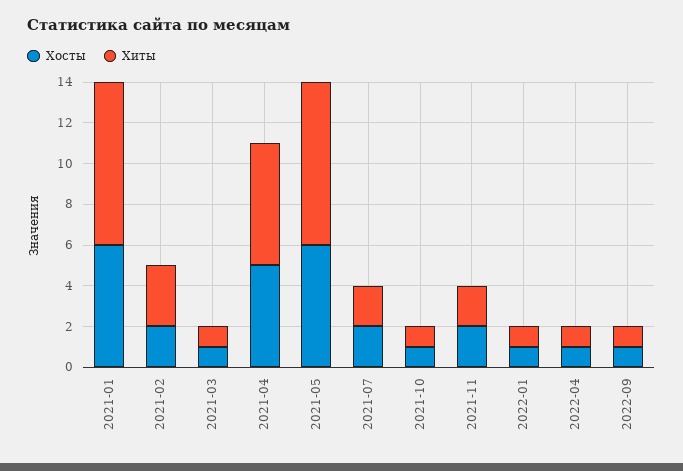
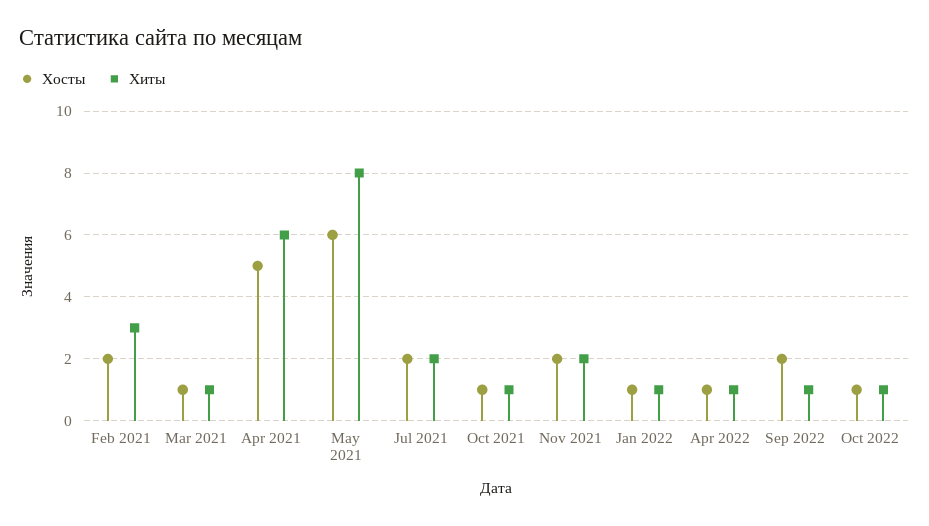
Хосты, 2021-01: 6 -> none
Хиты, 2021-01: 8 -> none
Хосты, 2022-09: 1 -> 2
Хосты, Oct 2022: none -> 1
Хиты, Oct 2022: none -> 1

